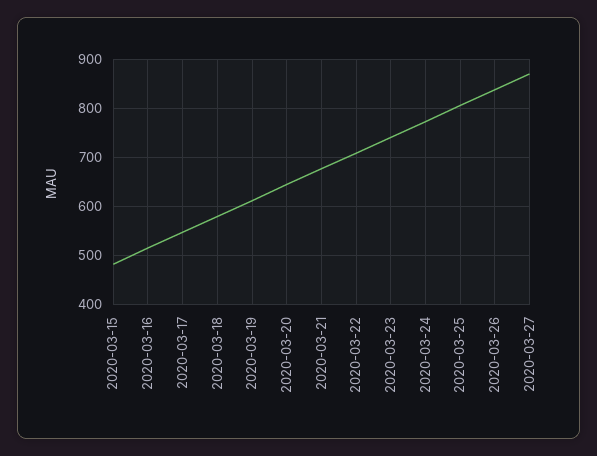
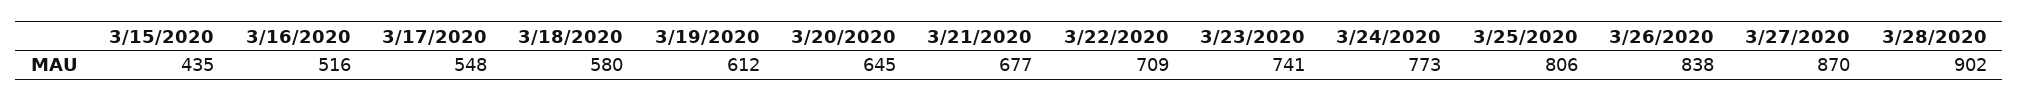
2020-03-15: 480 -> 435
3/28/2020: none -> 902

